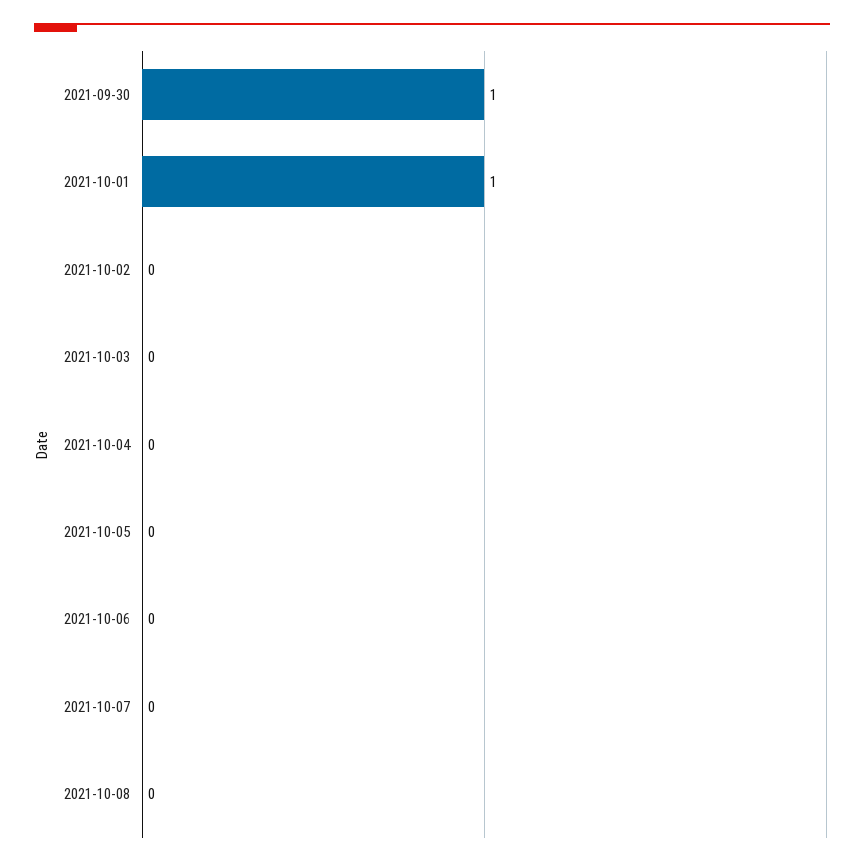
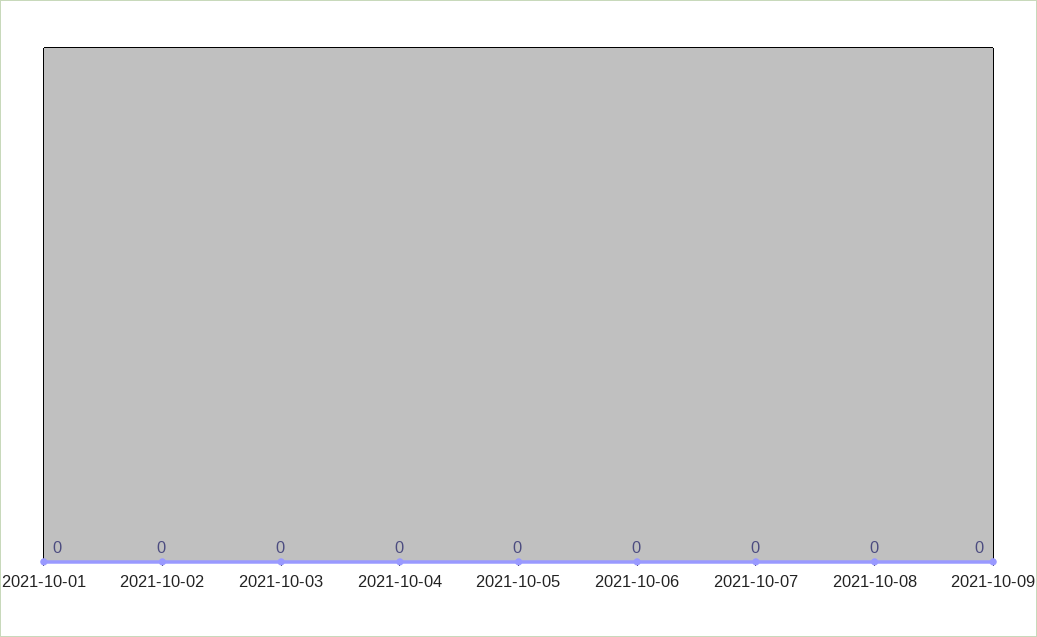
2021-09-30: 1 -> none
2021-10-01: 1 -> 0
2021-10-09: none -> 0

